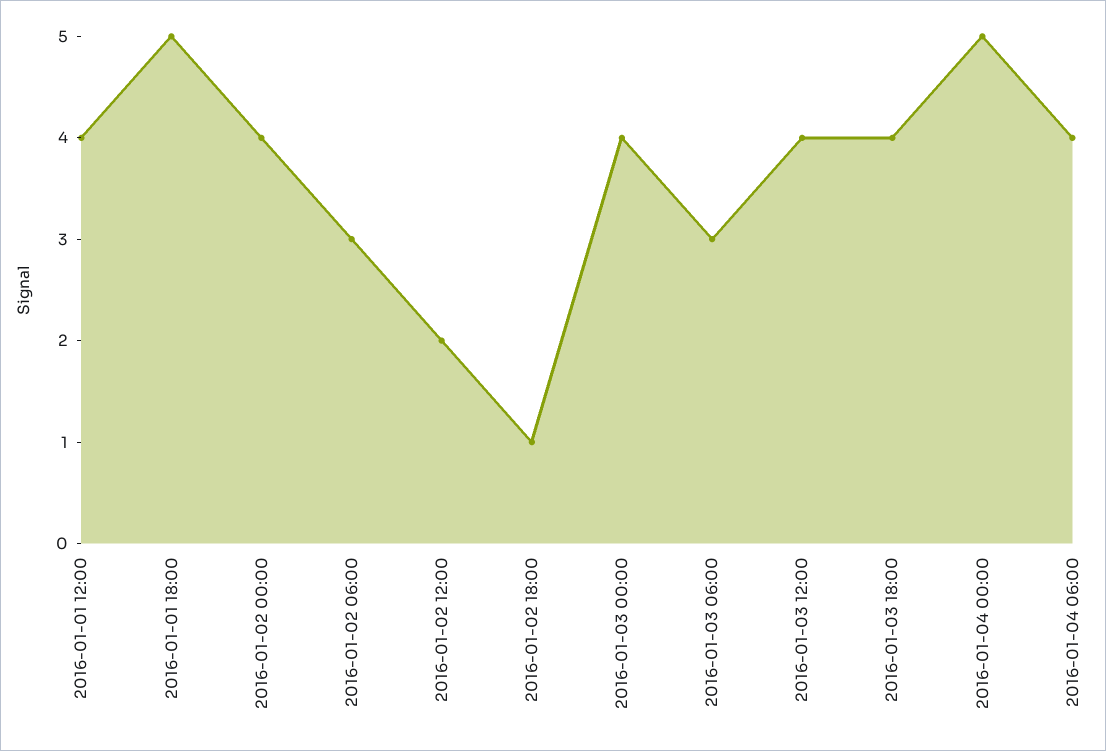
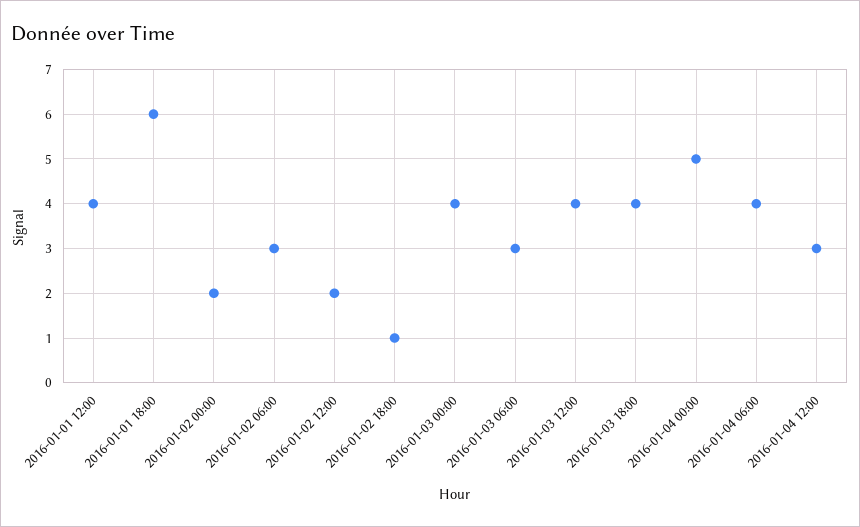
2016-01-01 18:00: 5 -> 6
2016-01-02 00:00: 4 -> 2
2016-01-04 12:00: none -> 3

